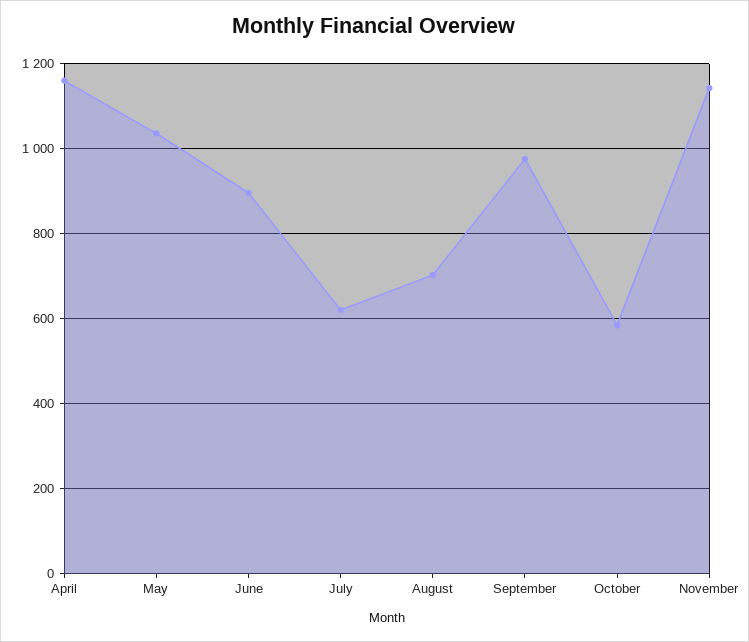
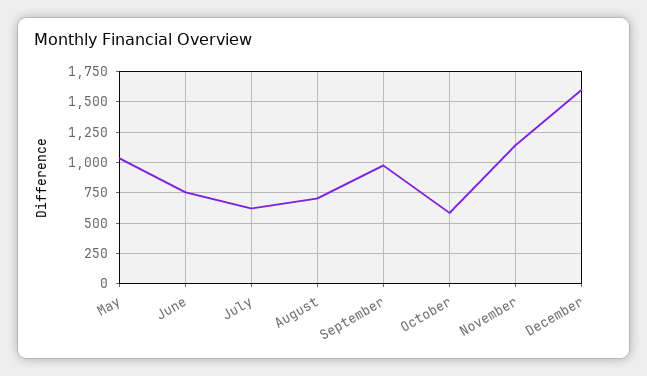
April: 1160 -> none
June: 900 -> 750
December: none -> 1600

